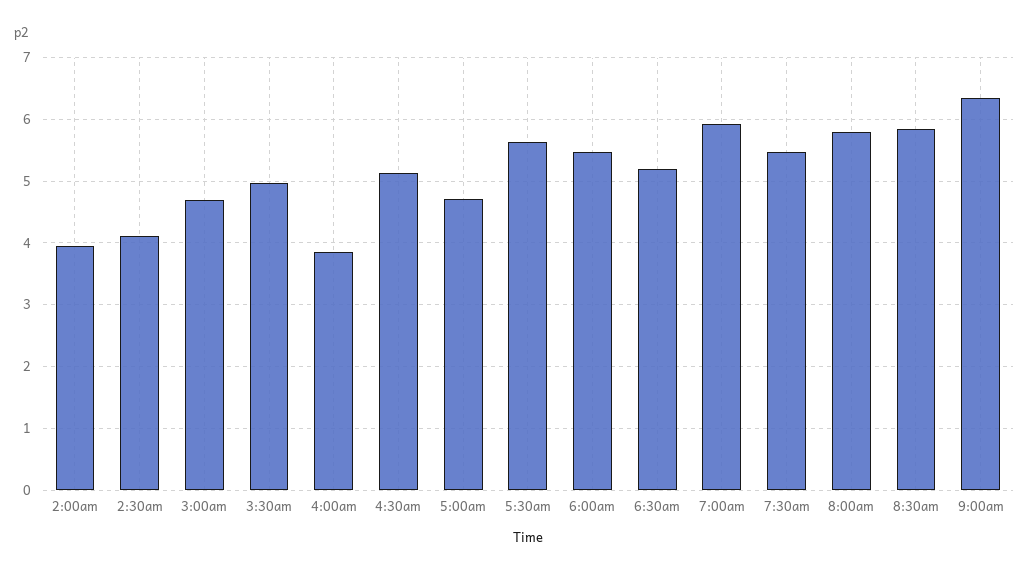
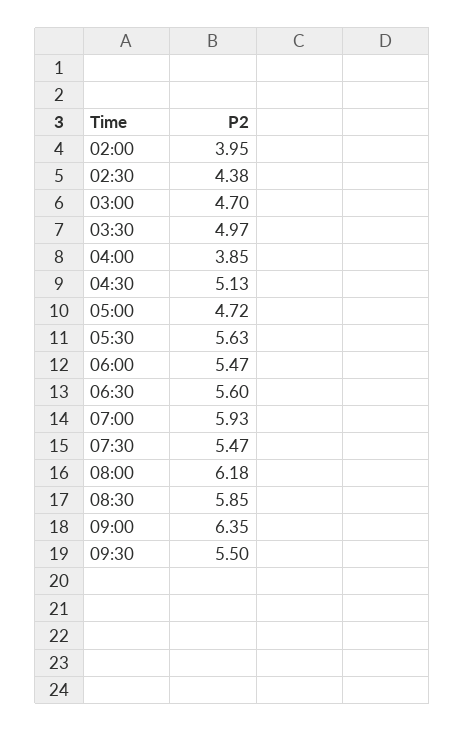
2:30am: 4.1 -> 4.38
6:30am: 5.2 -> 5.6
8:00am: 5.8 -> 6.18
09:30: none -> 5.5

